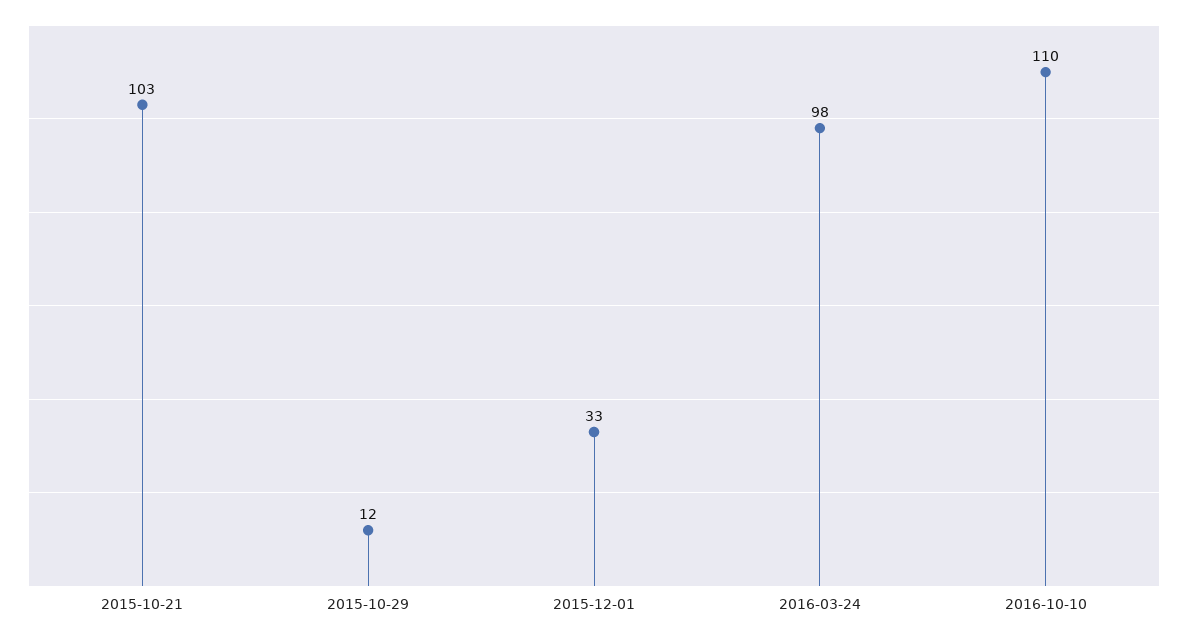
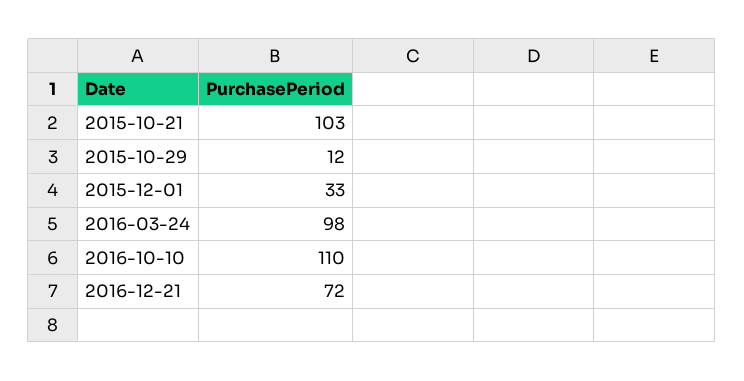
2016-12-21: none -> 72

